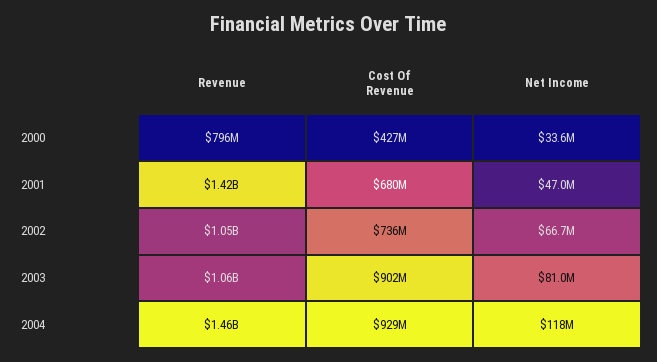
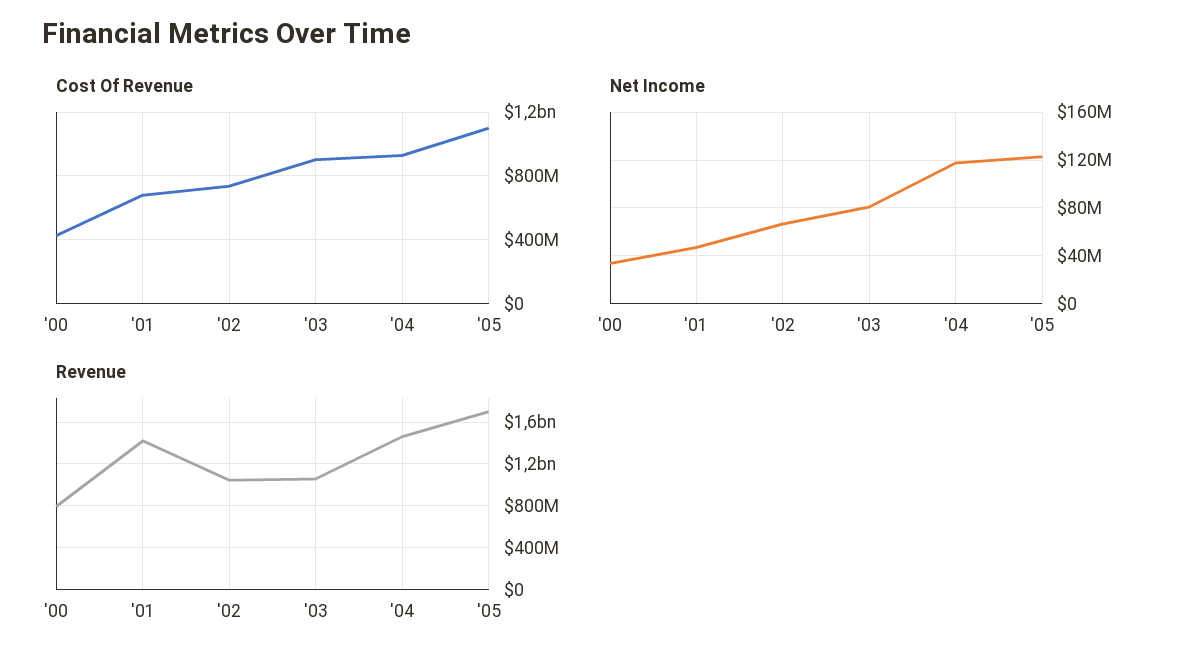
Cost Of Revenue, '05: none -> 1100000000
Net Income, '05: none -> 120000000
Revenue, '05: none -> 1700000000

